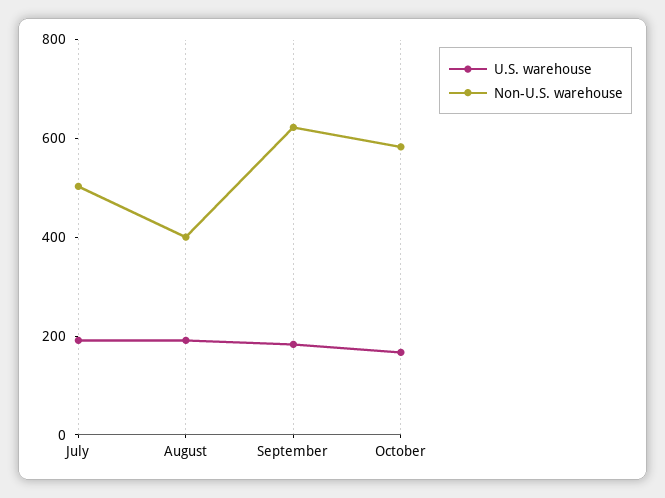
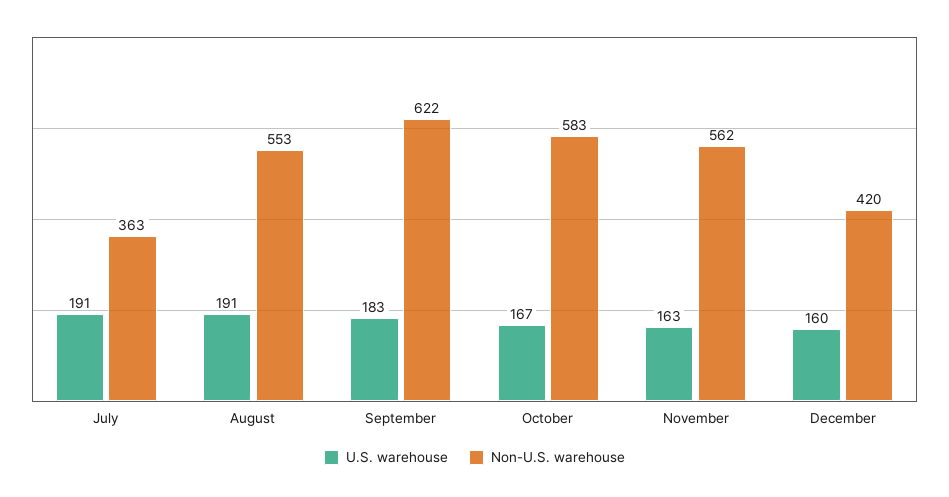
Non-U.S. warehouse, July: 500 -> 363
Non-U.S. warehouse, August: 400 -> 553
U.S. warehouse, November: none -> 163
Non-U.S. warehouse, November: none -> 562
U.S. warehouse, December: none -> 160
Non-U.S. warehouse, December: none -> 420

